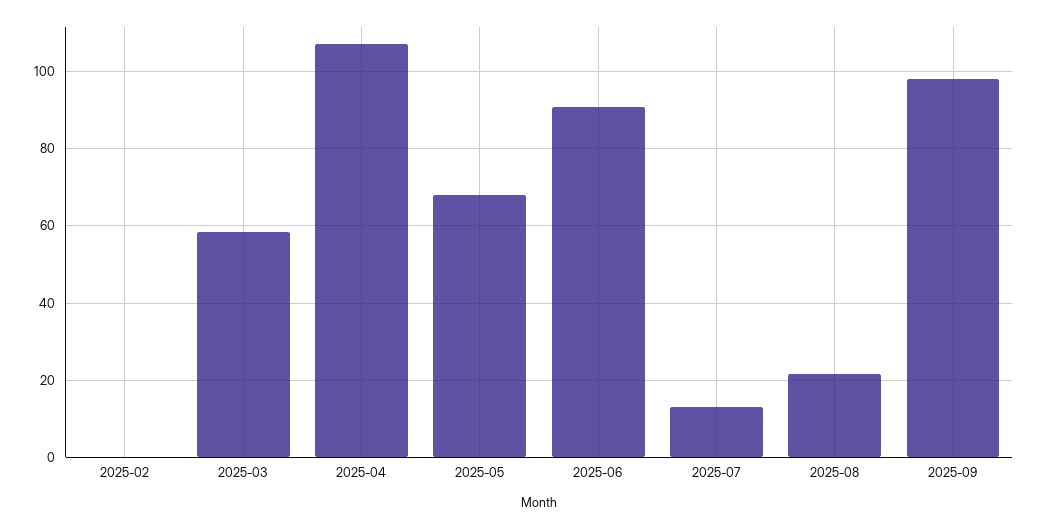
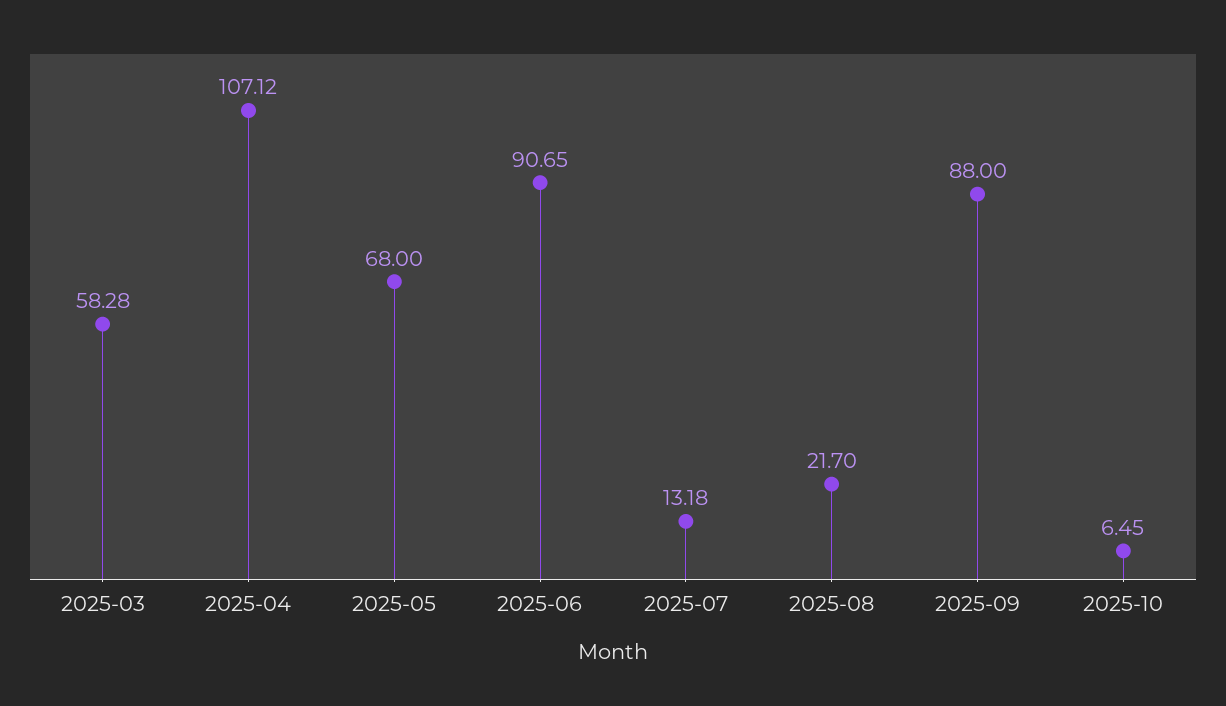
2025-02: 0 -> none
2025-09: 98 -> 88
2025-10: none -> 6.45

